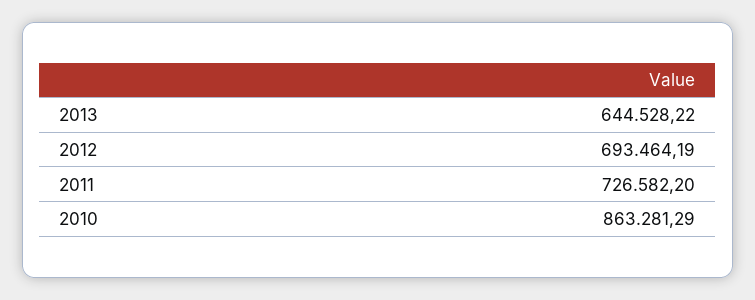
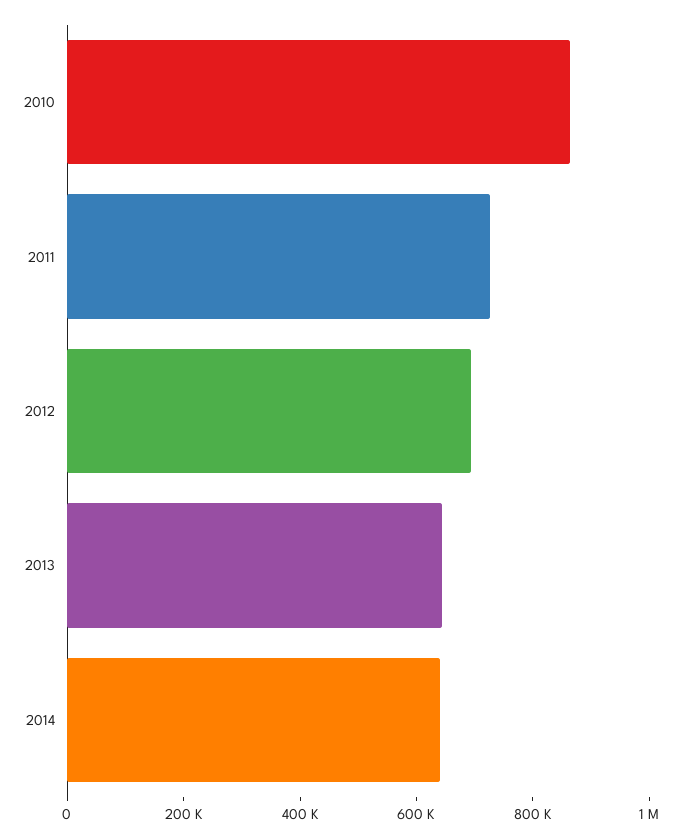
2014: none -> 650000

